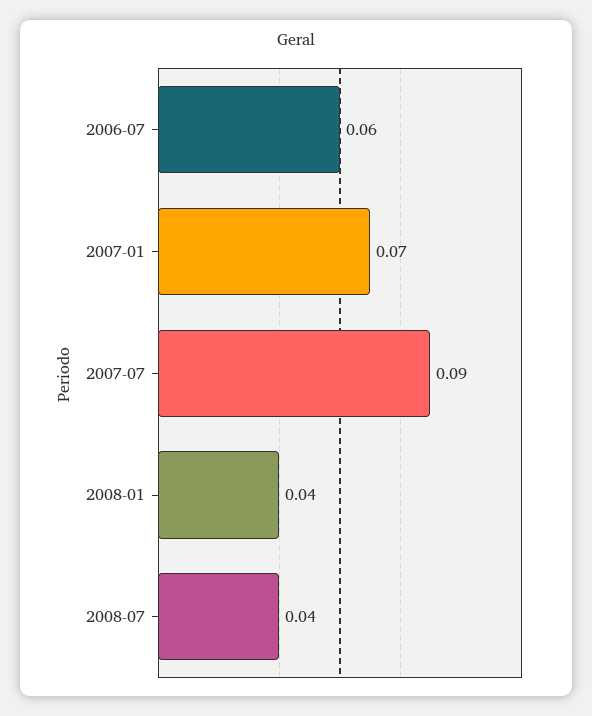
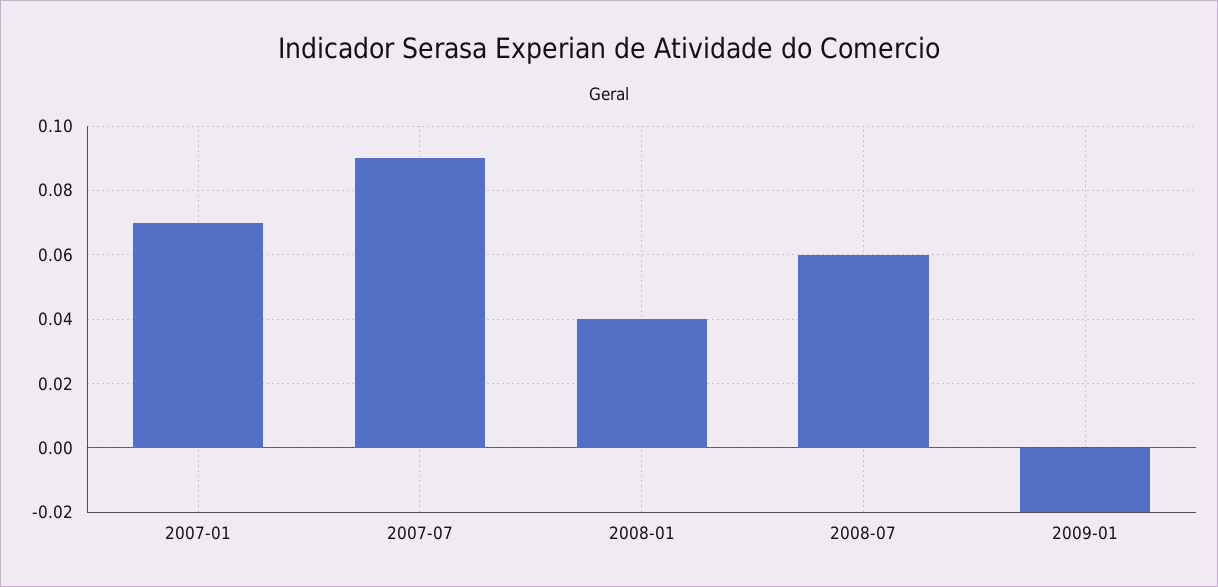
2006-07: 0.06 -> none
2008-07: 0.04 -> 0.06
2009-01: none -> -0.02

